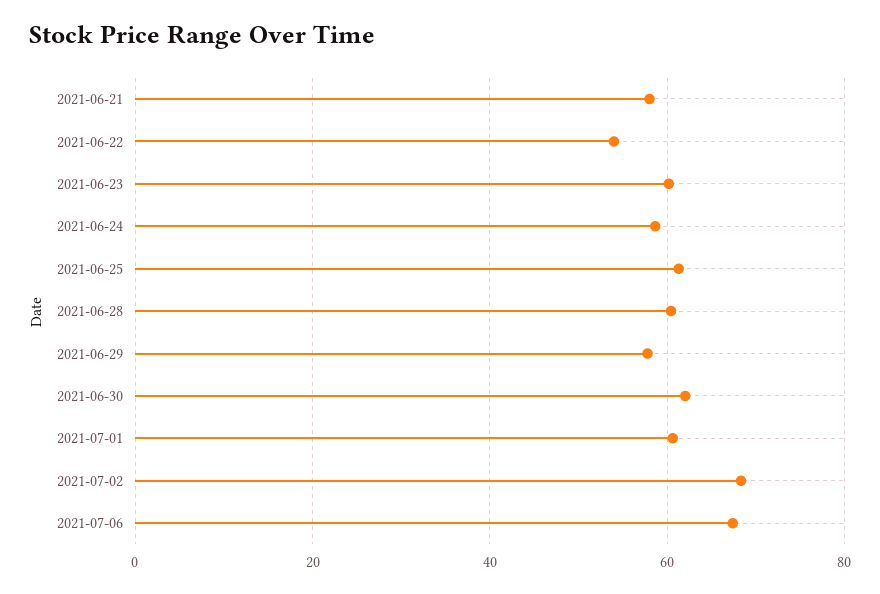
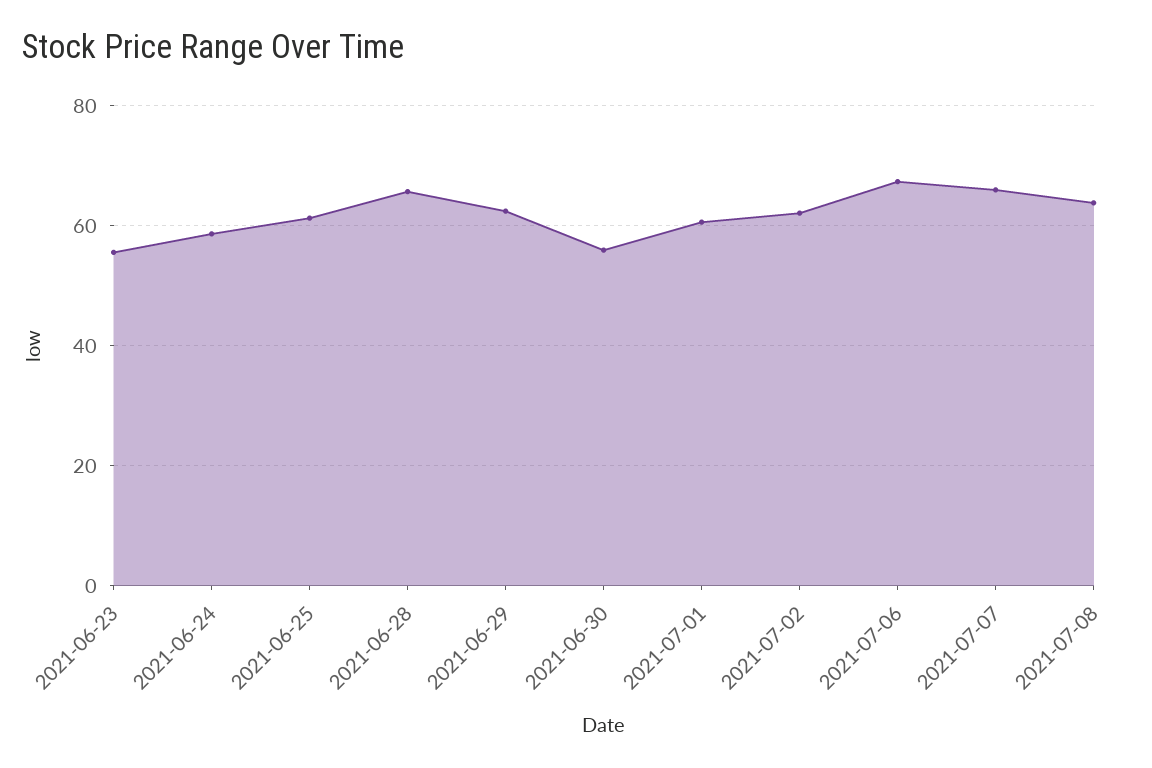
2021-06-21: 58 -> none
2021-06-22: 54 -> none
2021-06-23: 60 -> 56
2021-06-28: 60 -> 66
2021-06-29: 58 -> 62
2021-06-30: 62 -> 56
2021-07-02: 68 -> 62
2021-07-07: none -> 66
2021-07-08: none -> 64

